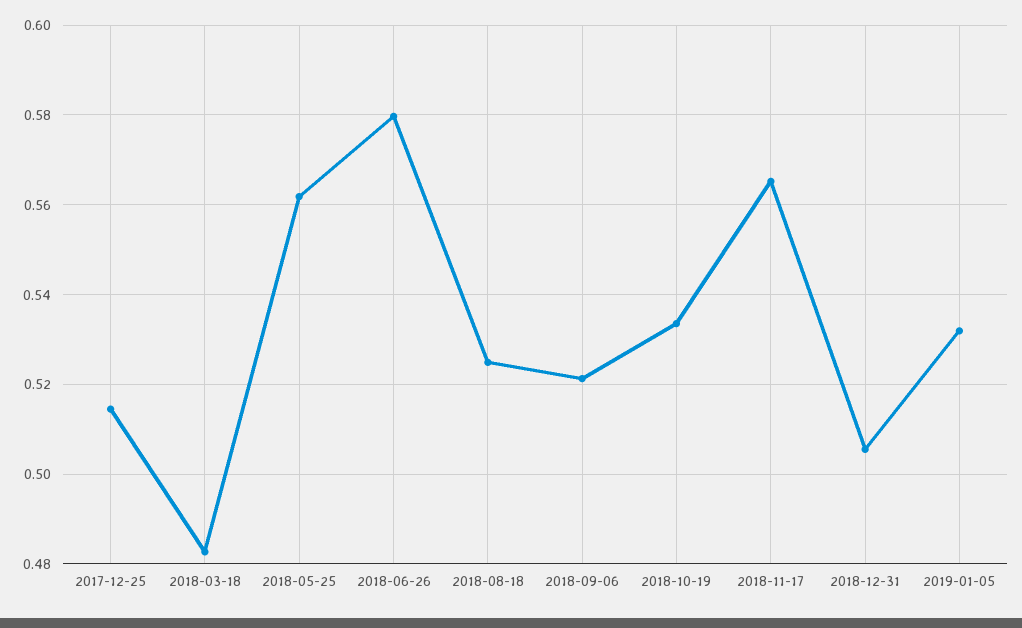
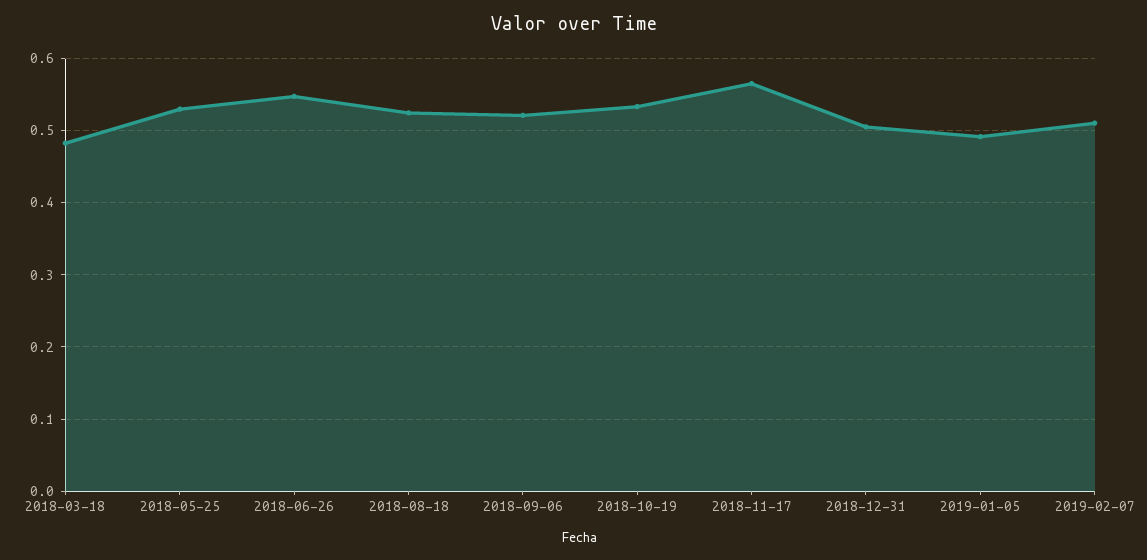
2017-12-25: 0.514 -> none
2018-05-25: 0.562 -> 0.53
2018-06-26: 0.58 -> 0.55
2019-01-05: 0.532 -> 0.49
2019-02-07: none -> 0.51

